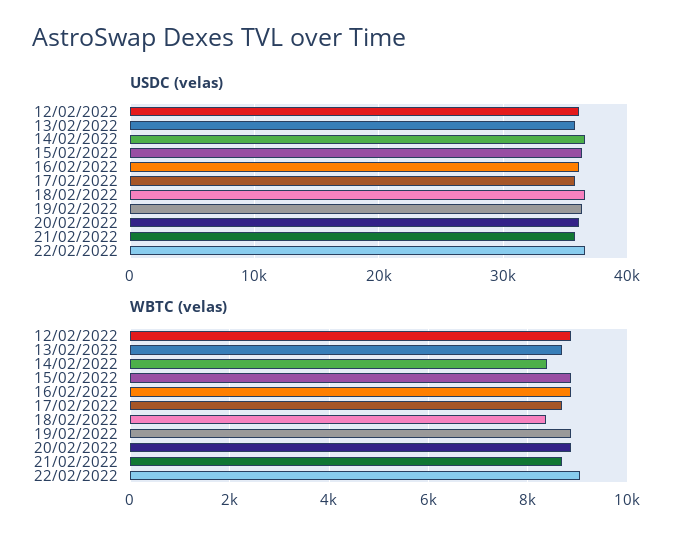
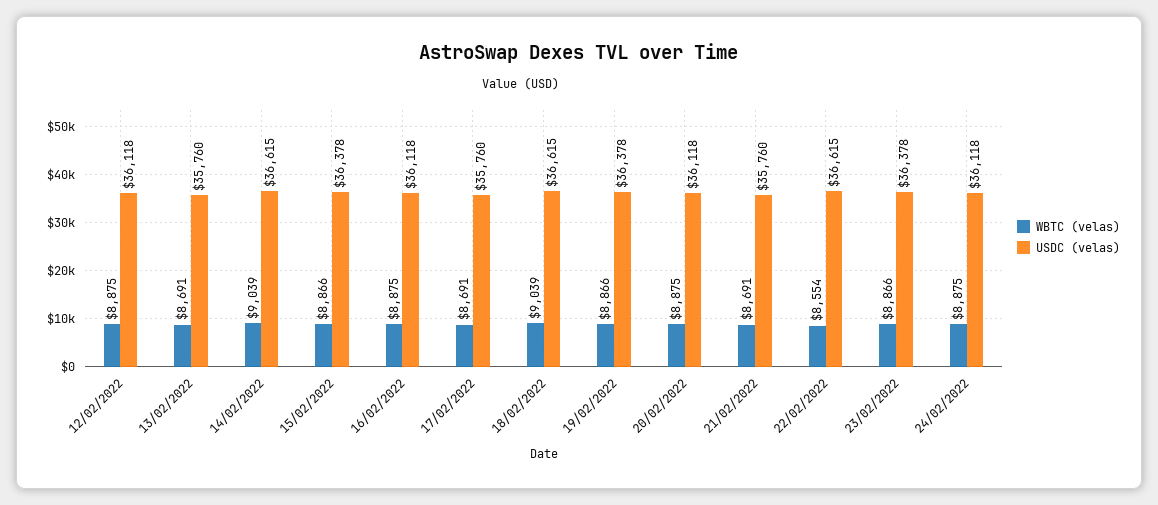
WBTC (velas), 14/02/2022: 8400 -> 9039
WBTC (velas), 18/02/2022: 8400 -> 9039
WBTC (velas), 22/02/2022: 9000 -> 8554
WBTC (velas), 23/02/2022: none -> 8866
USDC (velas), 23/02/2022: none -> 36378
WBTC (velas), 24/02/2022: none -> 8875
USDC (velas), 24/02/2022: none -> 36118

